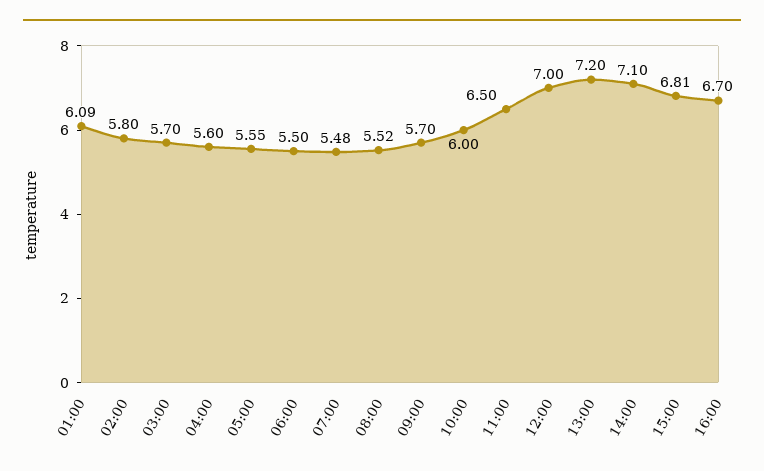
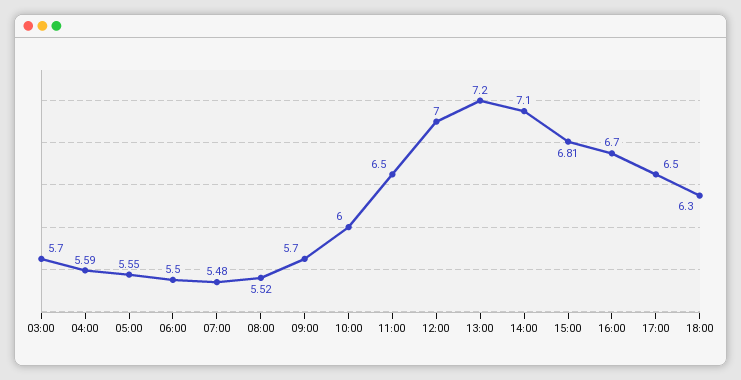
01:00: 6.09 -> none
02:00: 5.8 -> none
04:00: 5.6 -> 5.59
17:00: none -> 6.5
18:00: none -> 6.3

